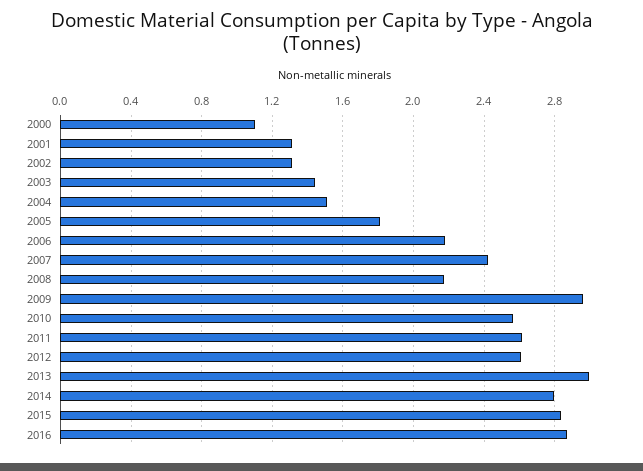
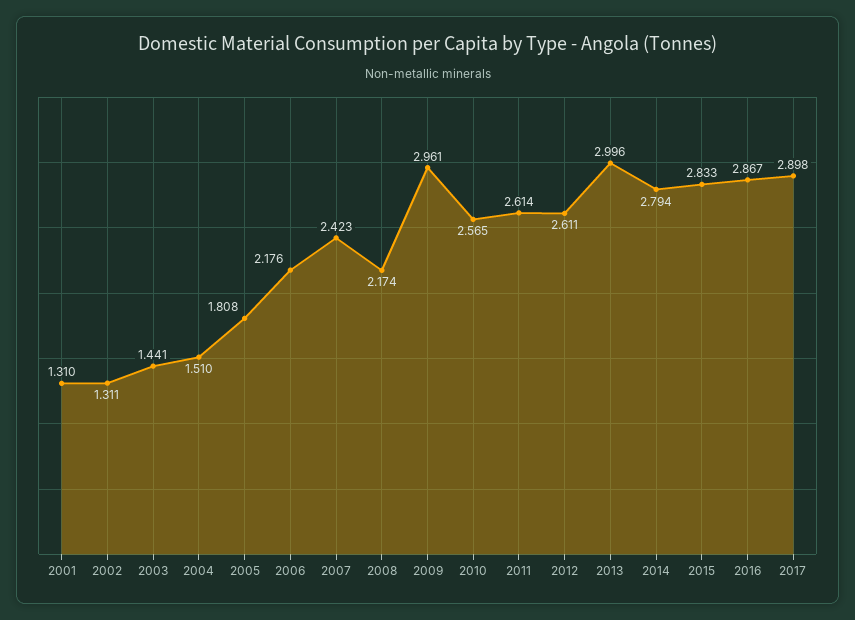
2000: 1.1 -> none
2017: none -> 2.898

